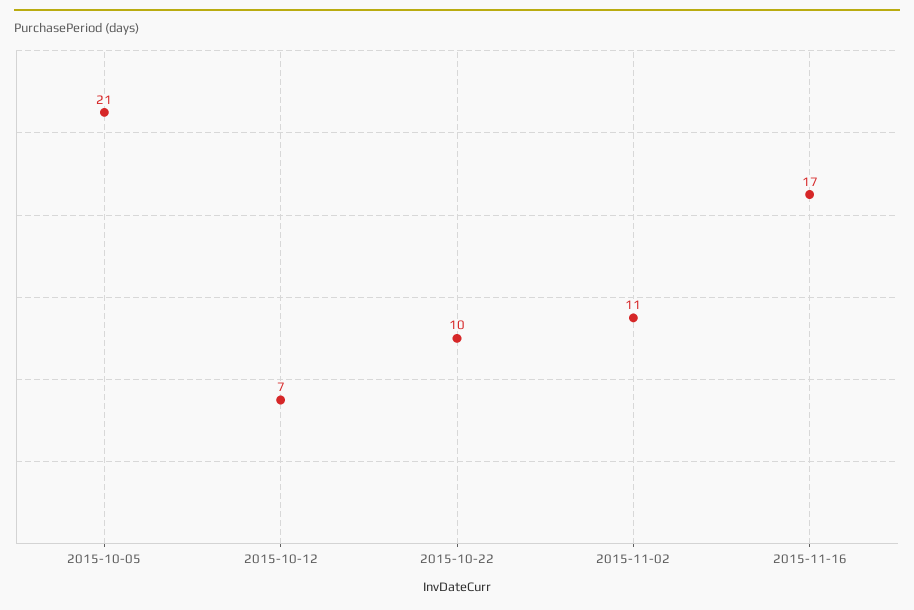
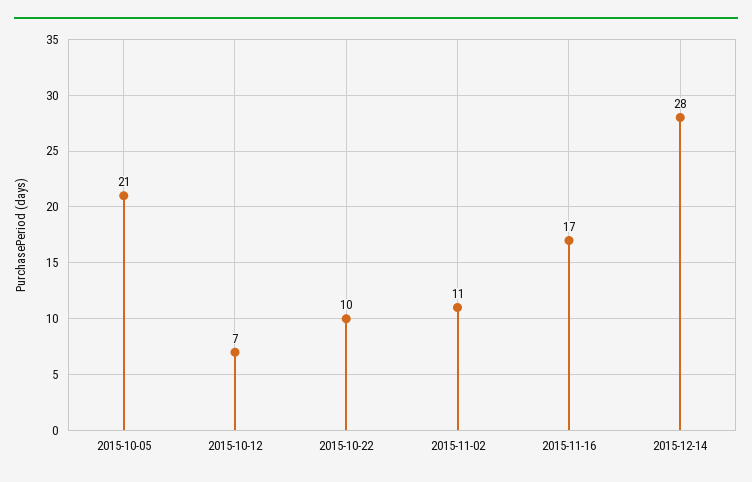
2015-12-14: none -> 28

